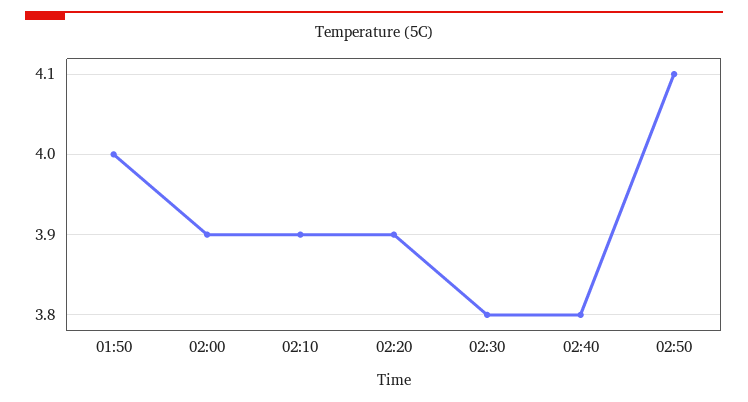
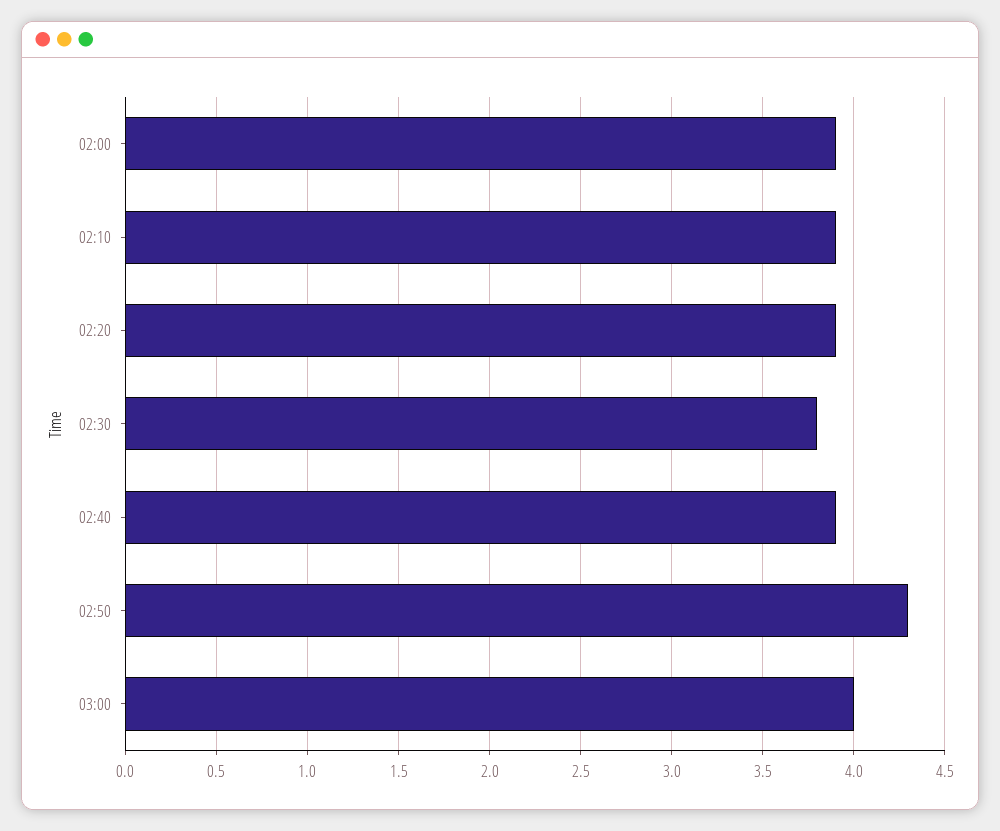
01:50: 4 -> none
02:40: 3.8 -> 3.9
02:50: 4.1 -> 4.3
03:00: none -> 4

